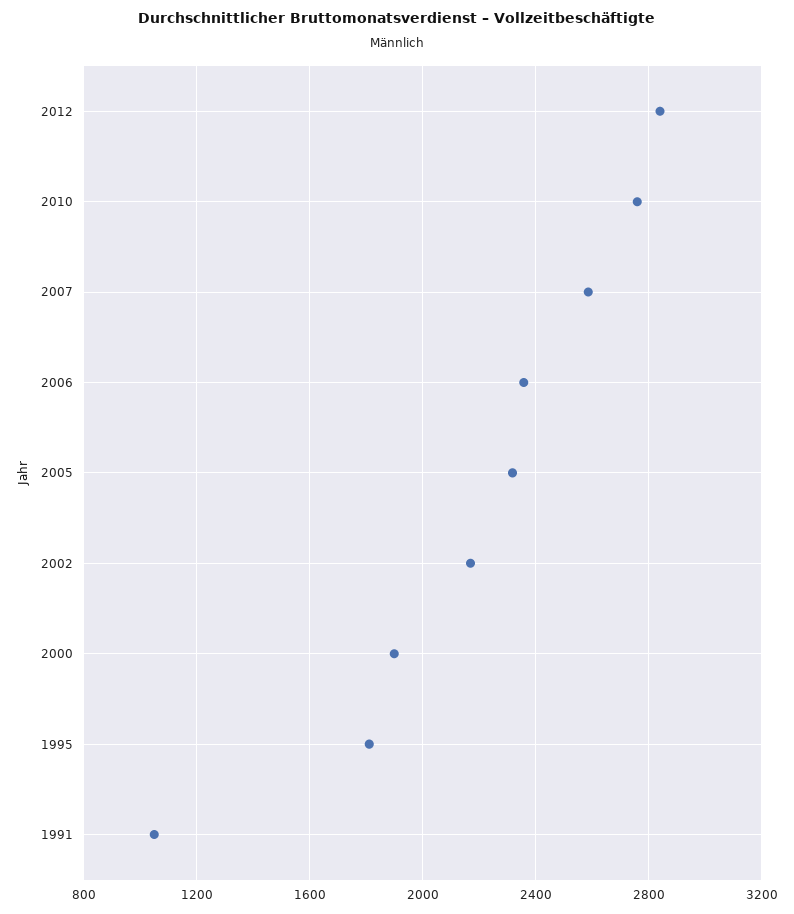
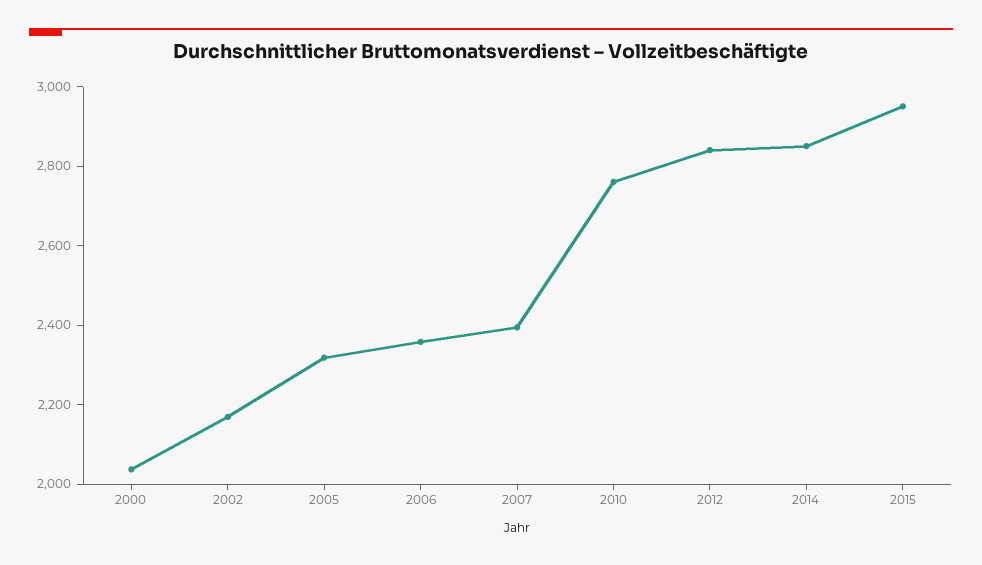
2007: 2600 -> 2400
2000: 1900 -> 2050
1995: 1800 -> none
1991: 1050 -> none
2014: none -> 2850
2015: none -> 2950

